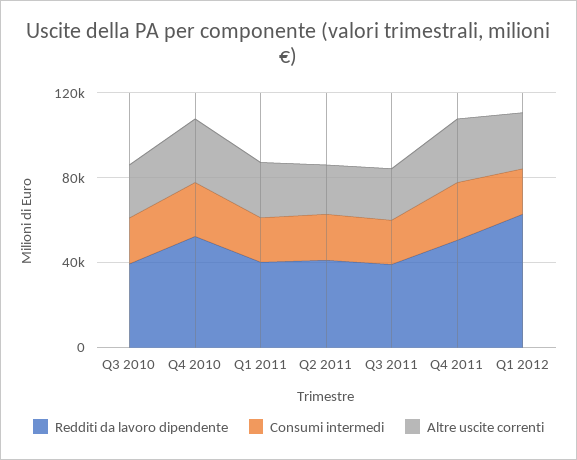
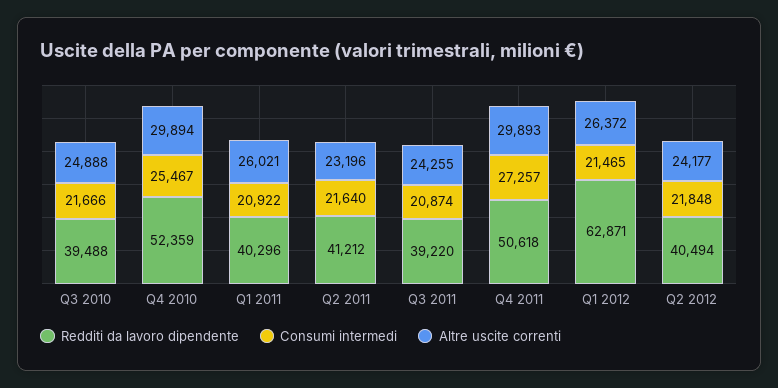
Redditi da lavoro dipendente, Q2 2012: none -> 40494
Consumi intermedi, Q2 2012: none -> 21848
Altre uscite correnti, Q2 2012: none -> 24177

